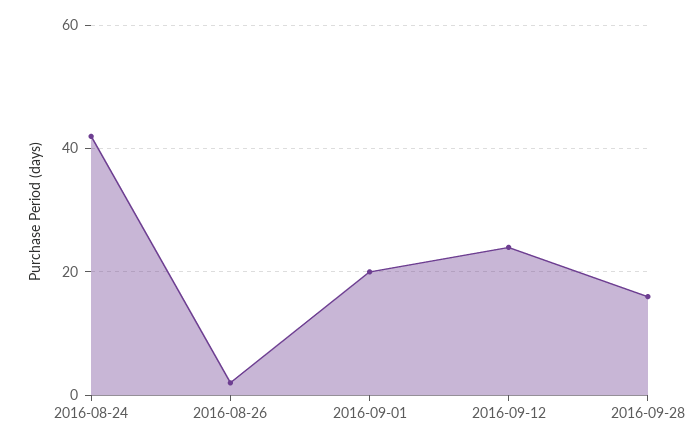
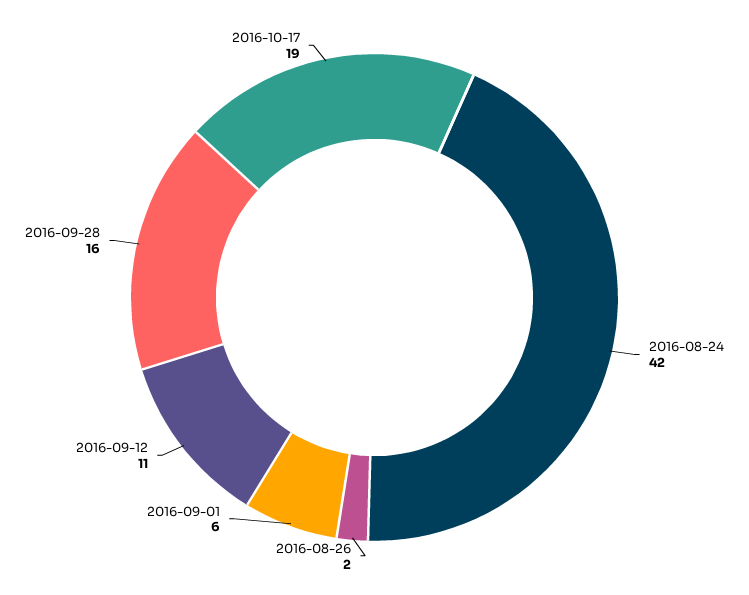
2016-09-01: 20 -> 6
2016-09-12: 25 -> 11
2016-10-17: none -> 19

